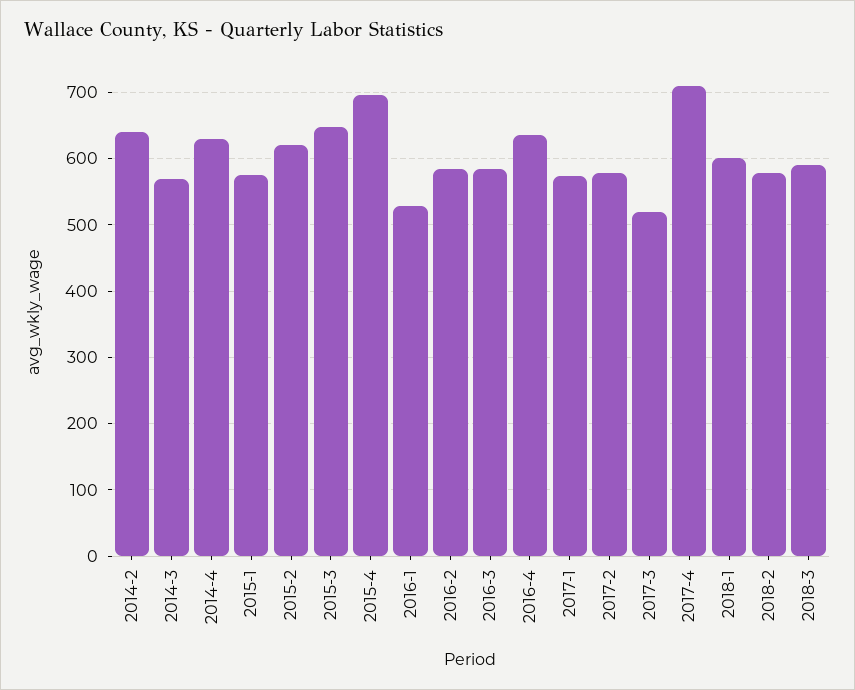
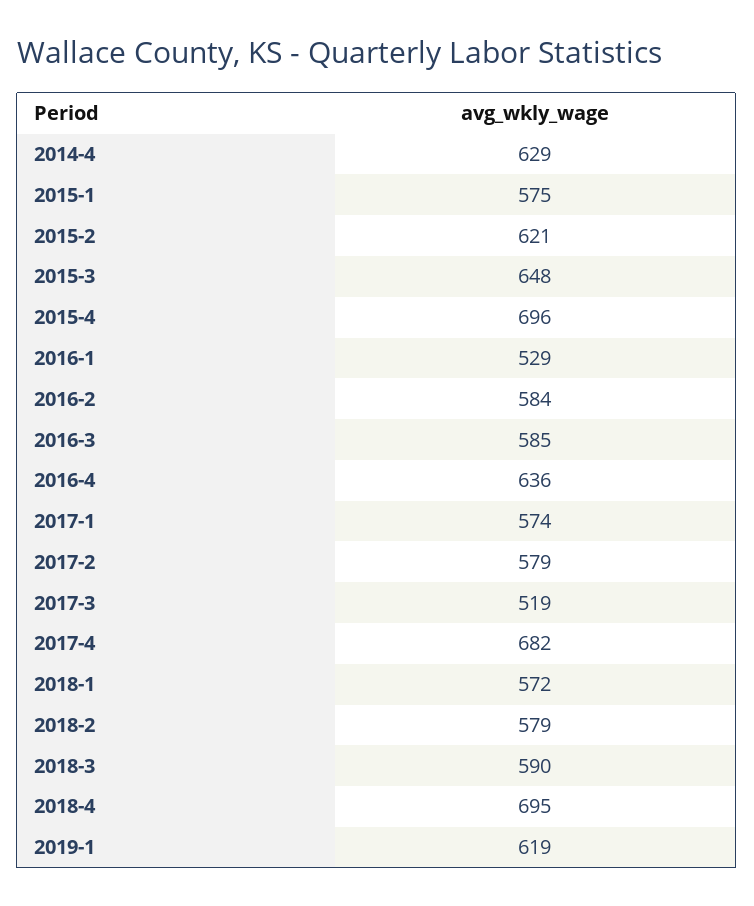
2014-2: 640 -> none
2014-3: 570 -> none
2017-4: 710 -> 682
2018-1: 600 -> 572
2018-4: none -> 695
2019-1: none -> 619

